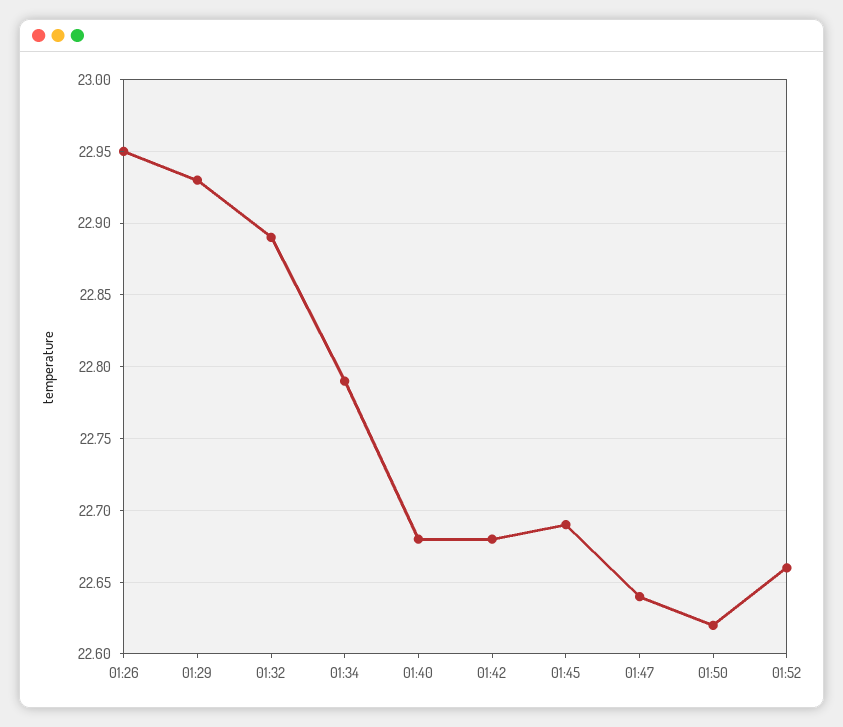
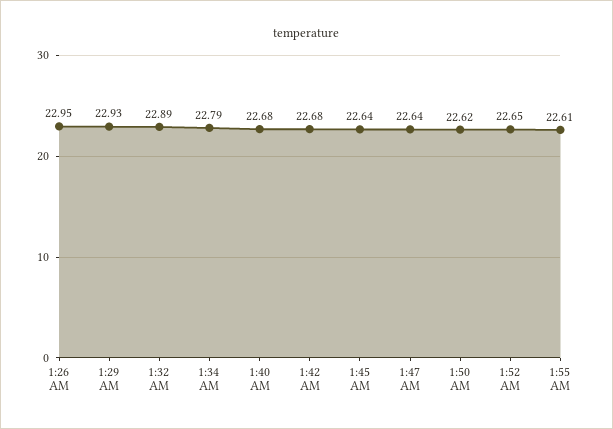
01:45: 22.69 -> 22.64
01:52: 22.66 -> 22.65
1:55 AM: none -> 22.61

